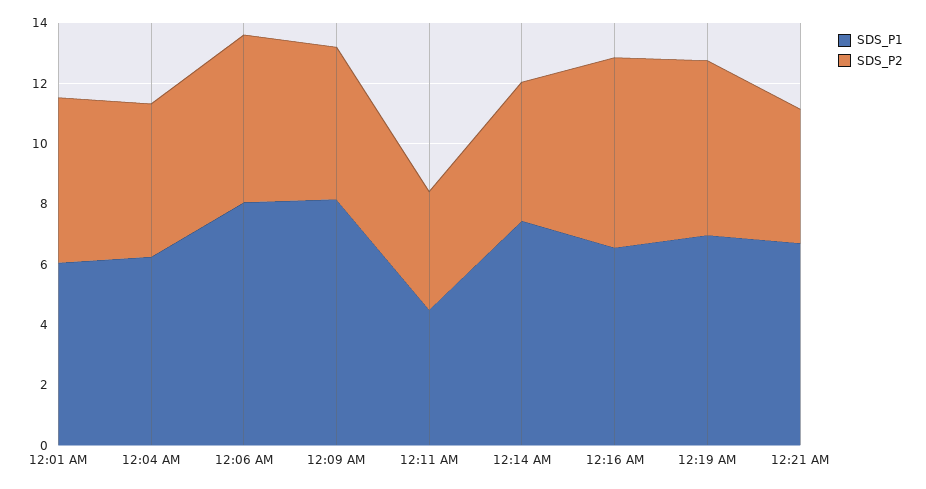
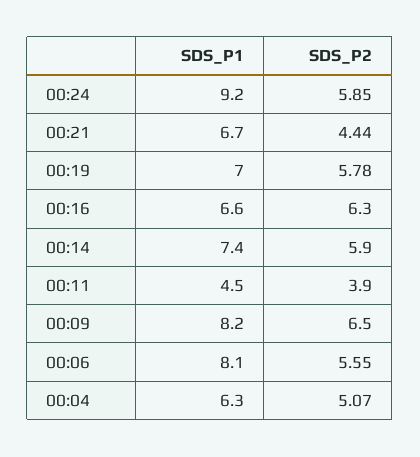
SDS_P1, 12:01 AM: 6 -> none
SDS_P2, 12:01 AM: 5.5 -> none
SDS_P2, 12:09 AM: 5 -> 6.5
SDS_P2, 12:14 AM: 4.5 -> 5.9
SDS_P1, 00:24: none -> 9.2
SDS_P2, 00:24: none -> 5.85

